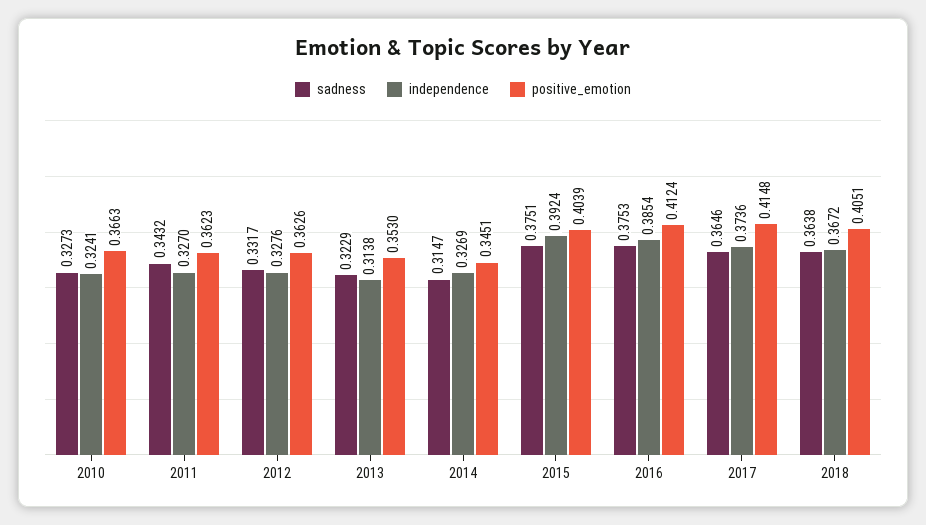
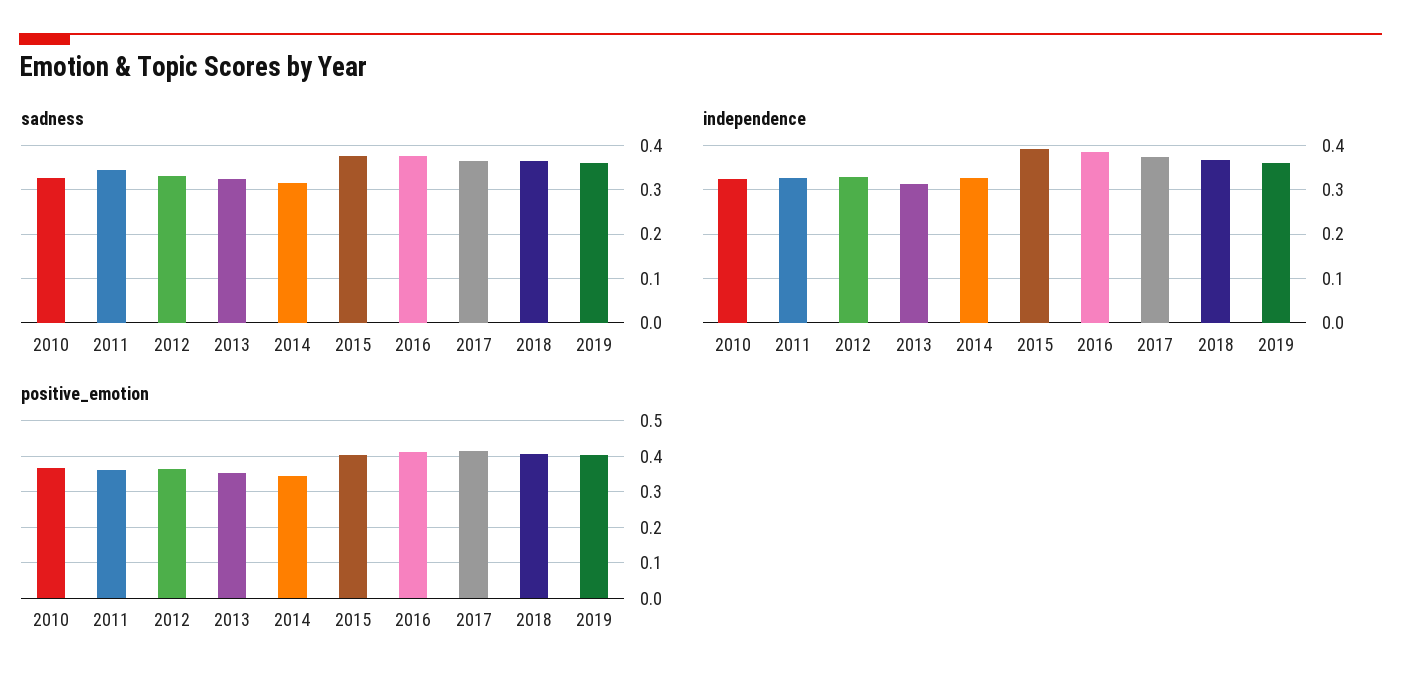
sadness, 2019: none -> 0.36
independence, 2019: none -> 0.36
positive_emotion, 2019: none -> 0.4

